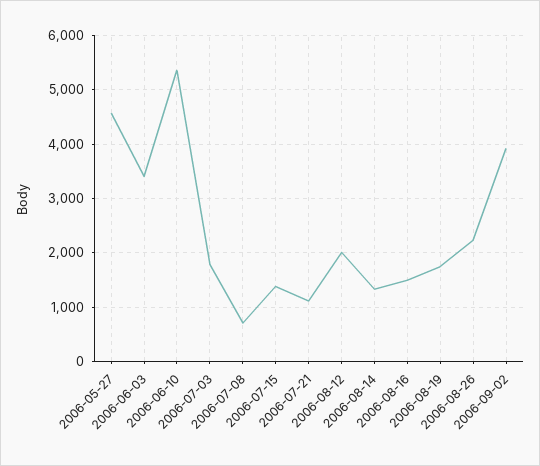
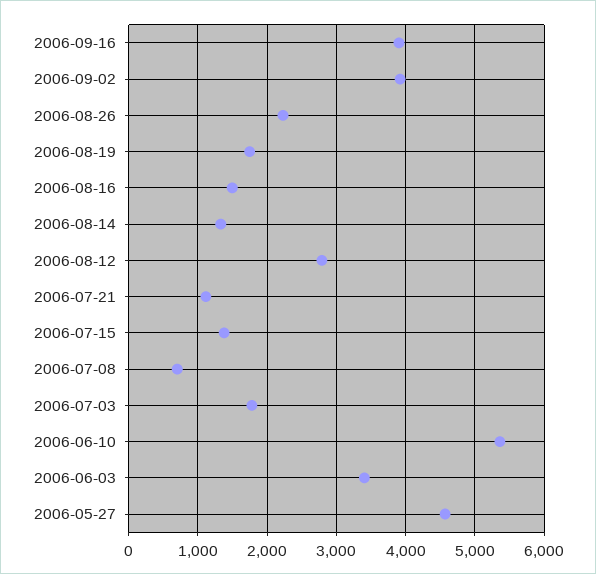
2006-08-12: 2000 -> 2800
2006-09-16: none -> 3900

